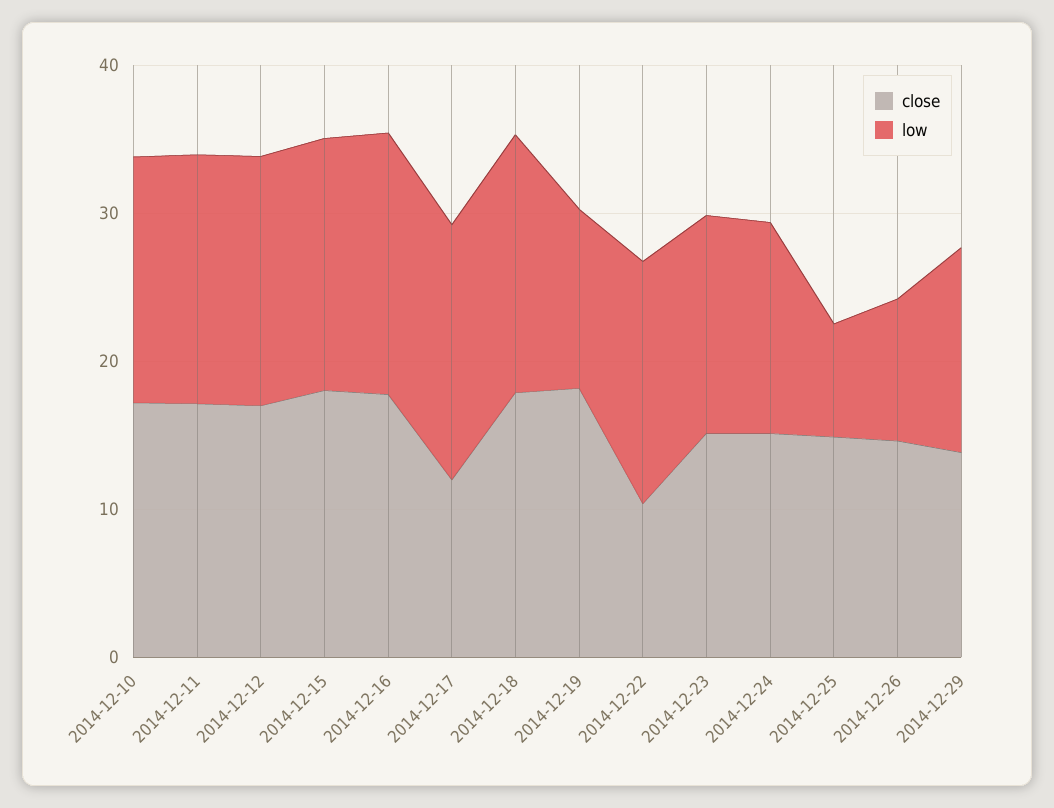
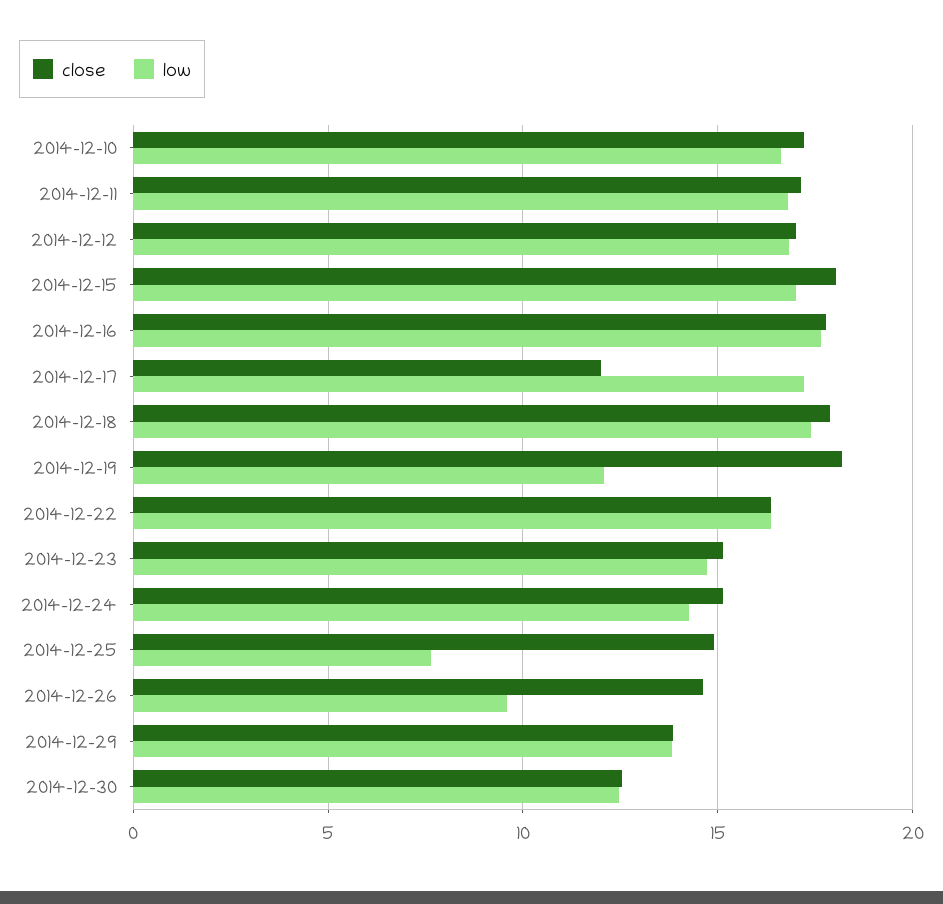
close, 2014-12-22: 10 -> 16.5
close, 2014-12-30: none -> 12.5
low, 2014-12-30: none -> 12.5

